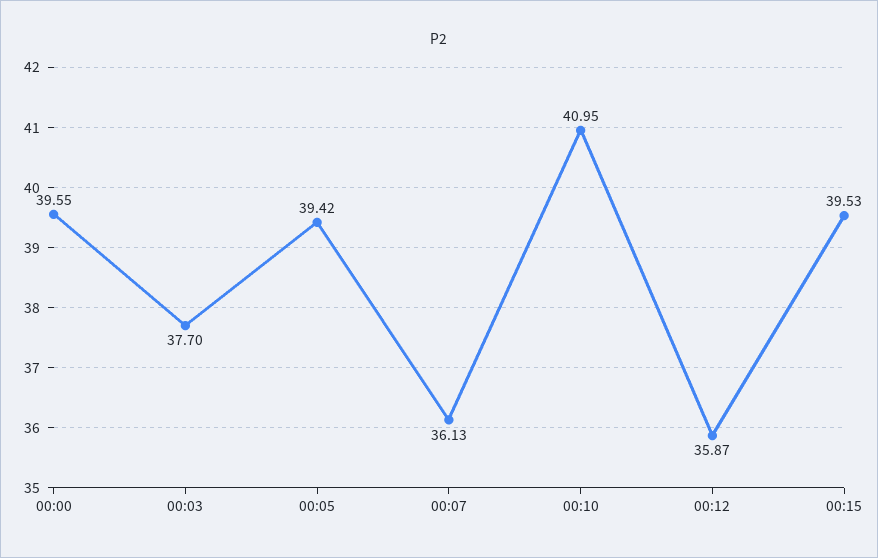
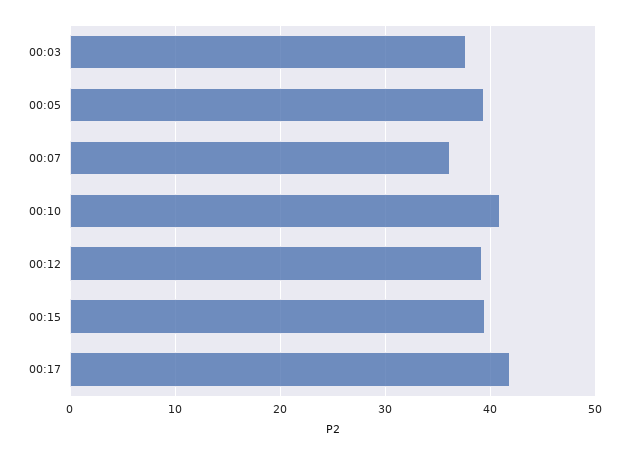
00:00: 39.55 -> none
00:12: 35.87 -> 39
00:17: none -> 42

